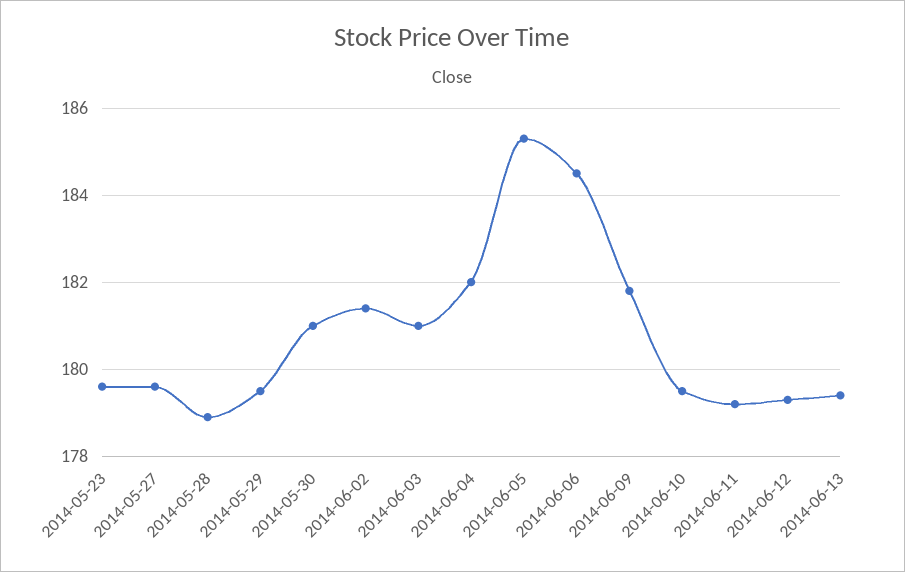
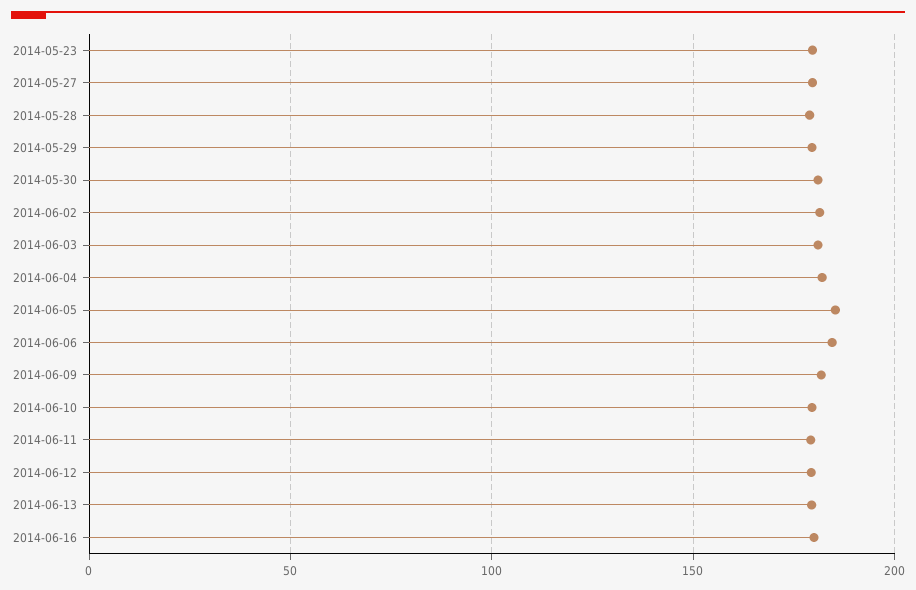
2014-06-16: none -> 180

